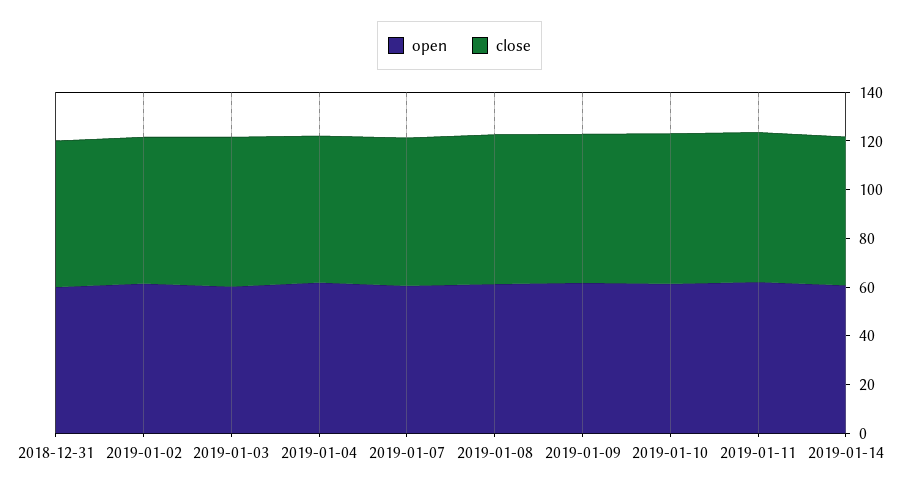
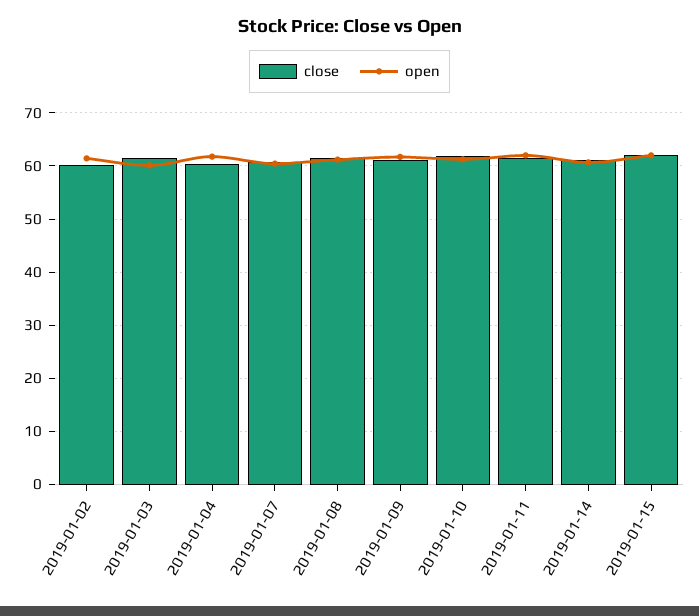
open, 2018-12-31: 60 -> none
close, 2018-12-31: 60 -> none
close, 2019-01-15: none -> 62
open, 2019-01-15: none -> 62

